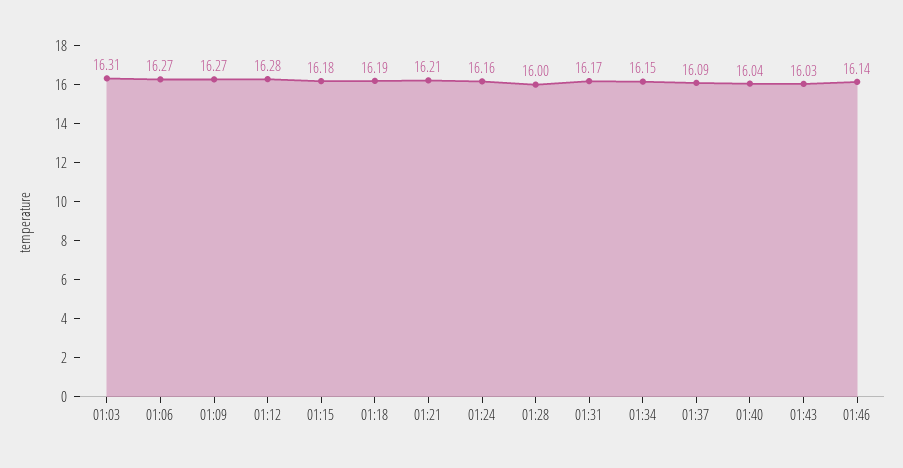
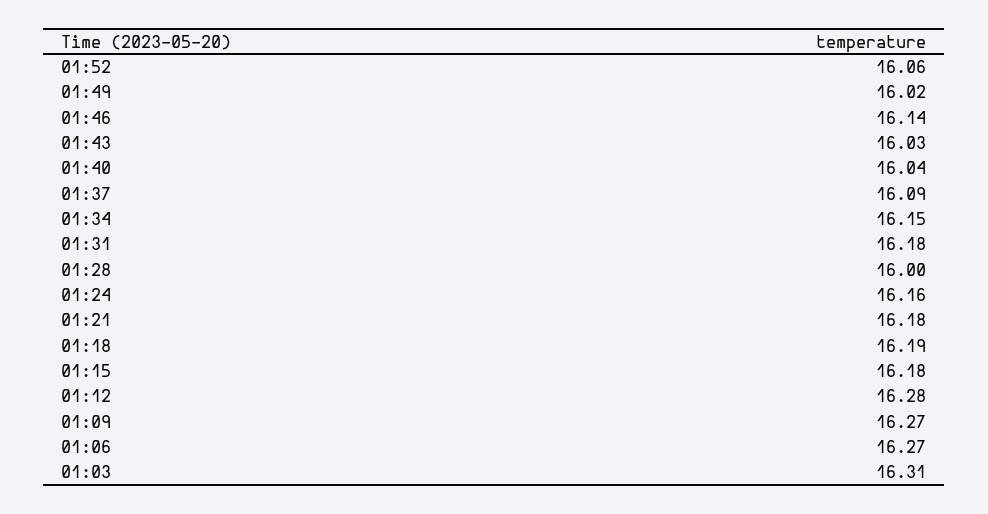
01:21: 16.21 -> 16.18
01:31: 16.17 -> 16.18
01:52: none -> 16.06
01:49: none -> 16.02

